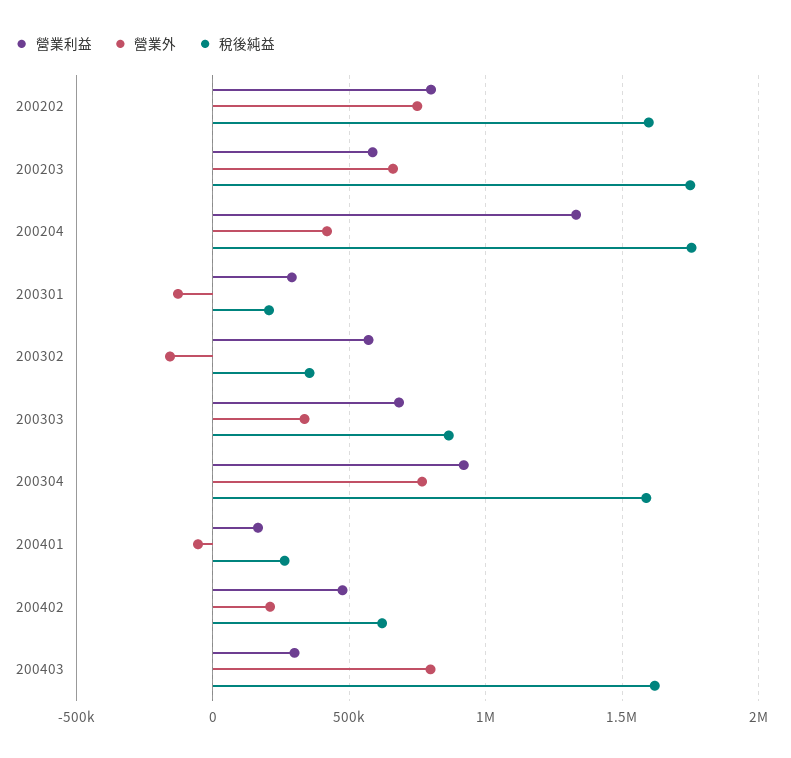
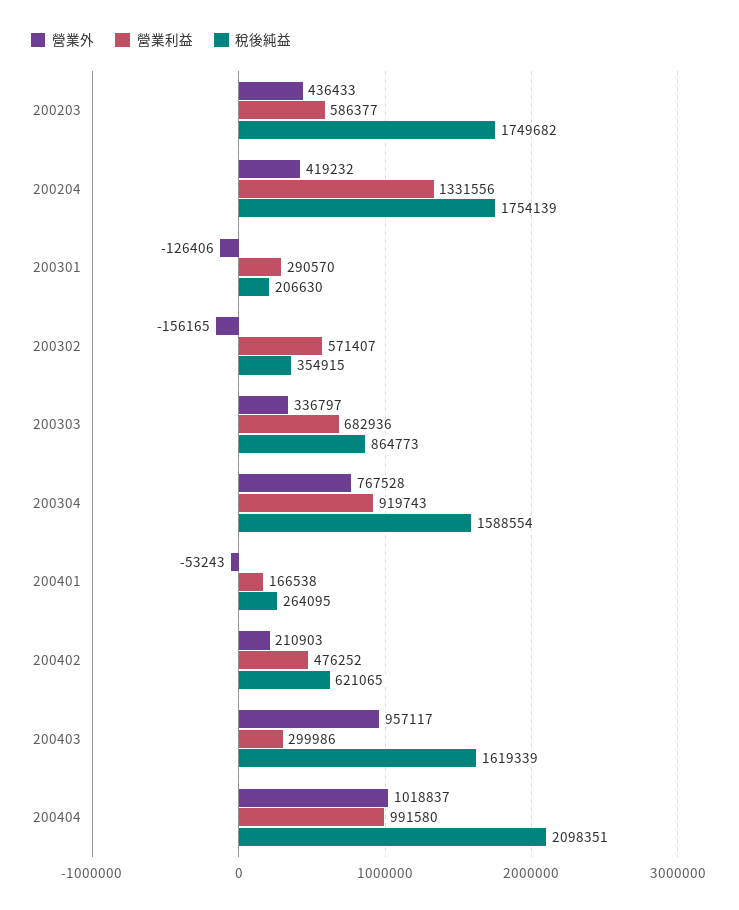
營業利益, 200202: 800000 -> none
營業外, 200202: 750000 -> none
稅後純益, 200202: 1600000 -> none
營業外, 200203: 650000 -> 436433
營業外, 200403: 800000 -> 957117
營業外, 200404: none -> 1018837
營業利益, 200404: none -> 991580
稅後純益, 200404: none -> 2098351

